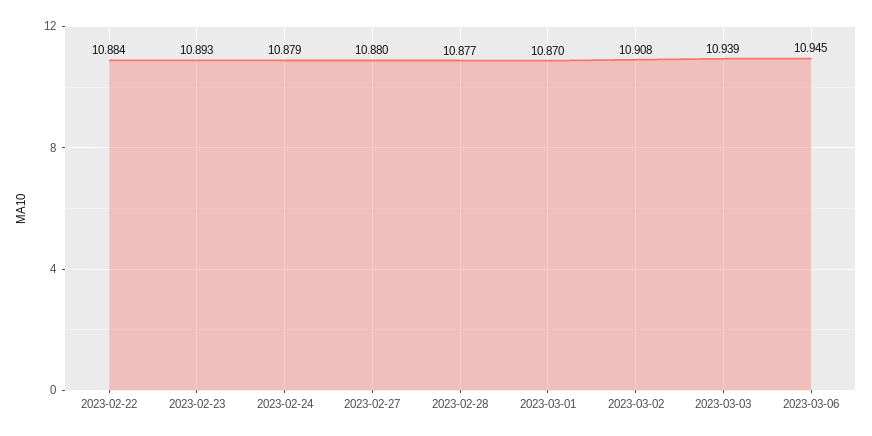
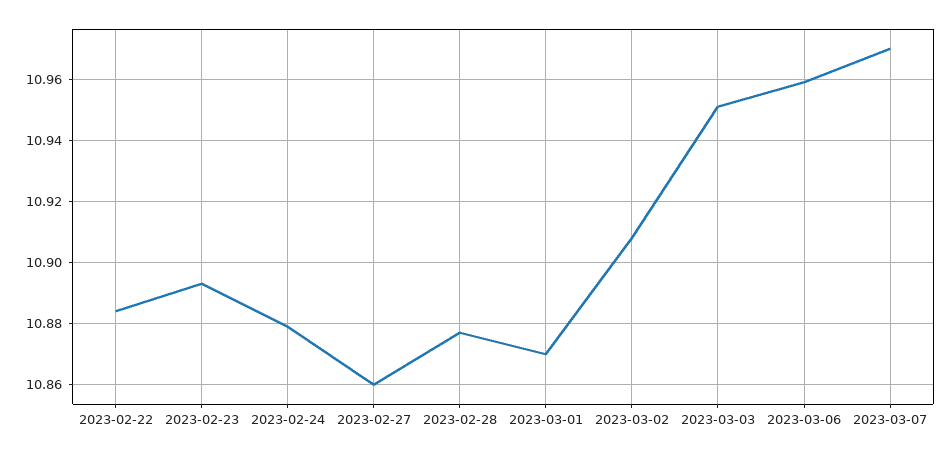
2023-02-27: 10.88 -> 10.86
2023-03-03: 10.939 -> 10.95
2023-03-06: 10.945 -> 10.96
2023-03-07: none -> 10.97

